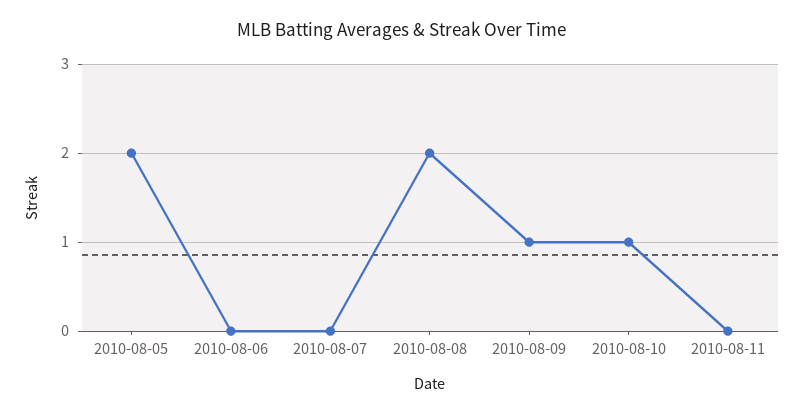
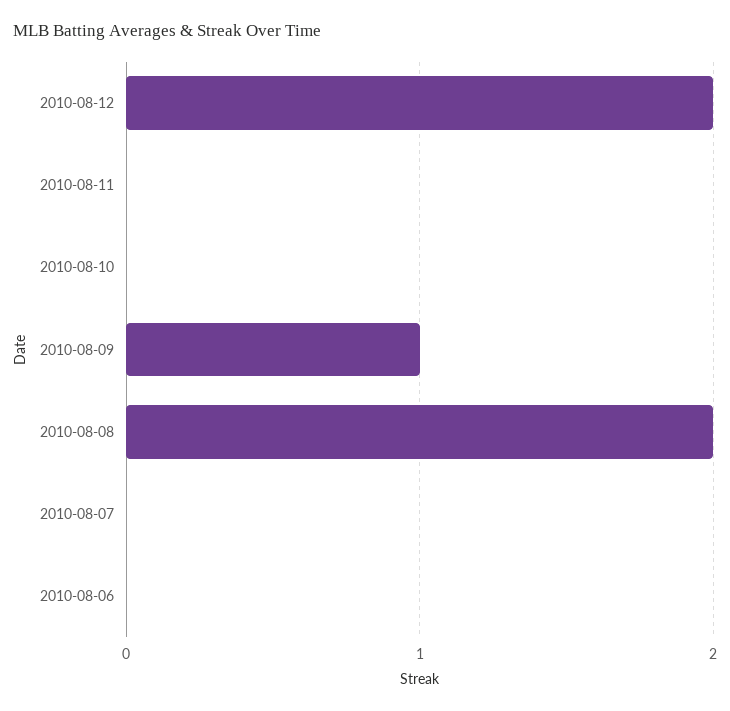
2010-08-05: 2 -> none
2010-08-10: 1 -> 0
2010-08-12: none -> 2

